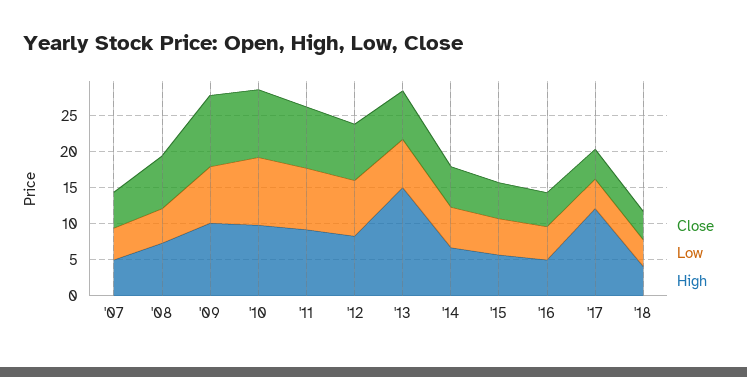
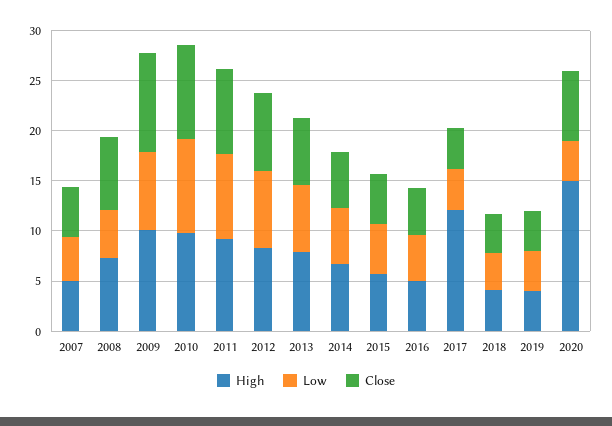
High, '13: 15 -> 8
High, 2019: none -> 4
Low, 2019: none -> 4
Close, 2019: none -> 4
High, 2020: none -> 15
Low, 2020: none -> 4
Close, 2020: none -> 7

